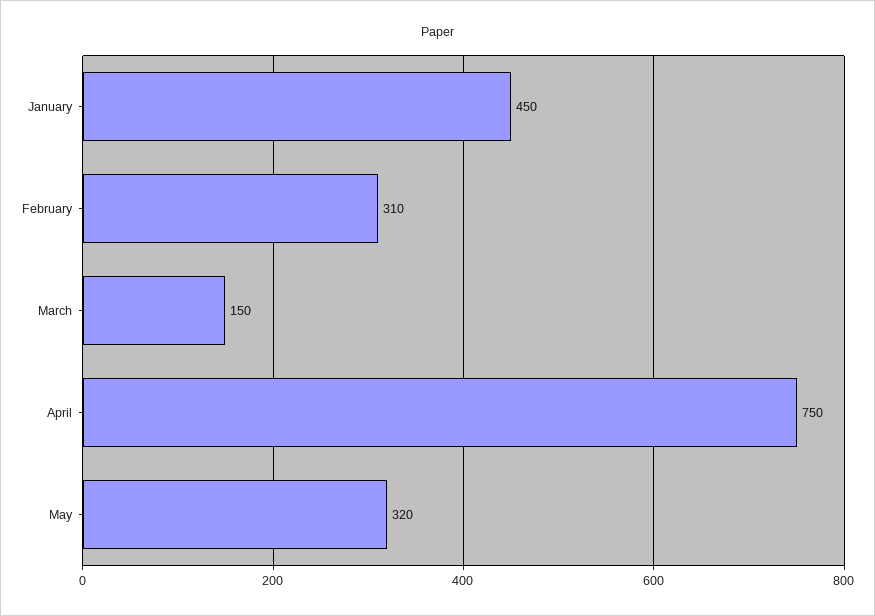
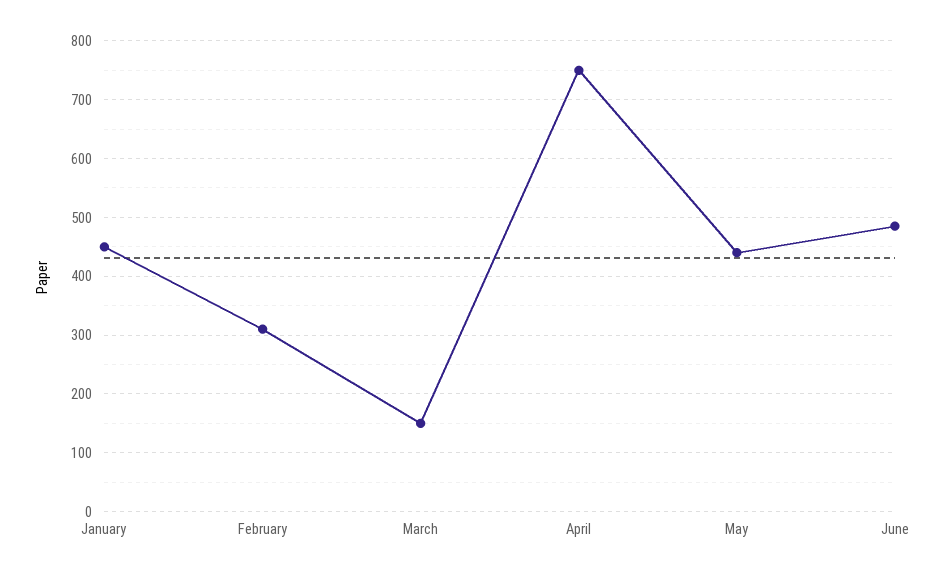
May: 320 -> 440
June: none -> 480

